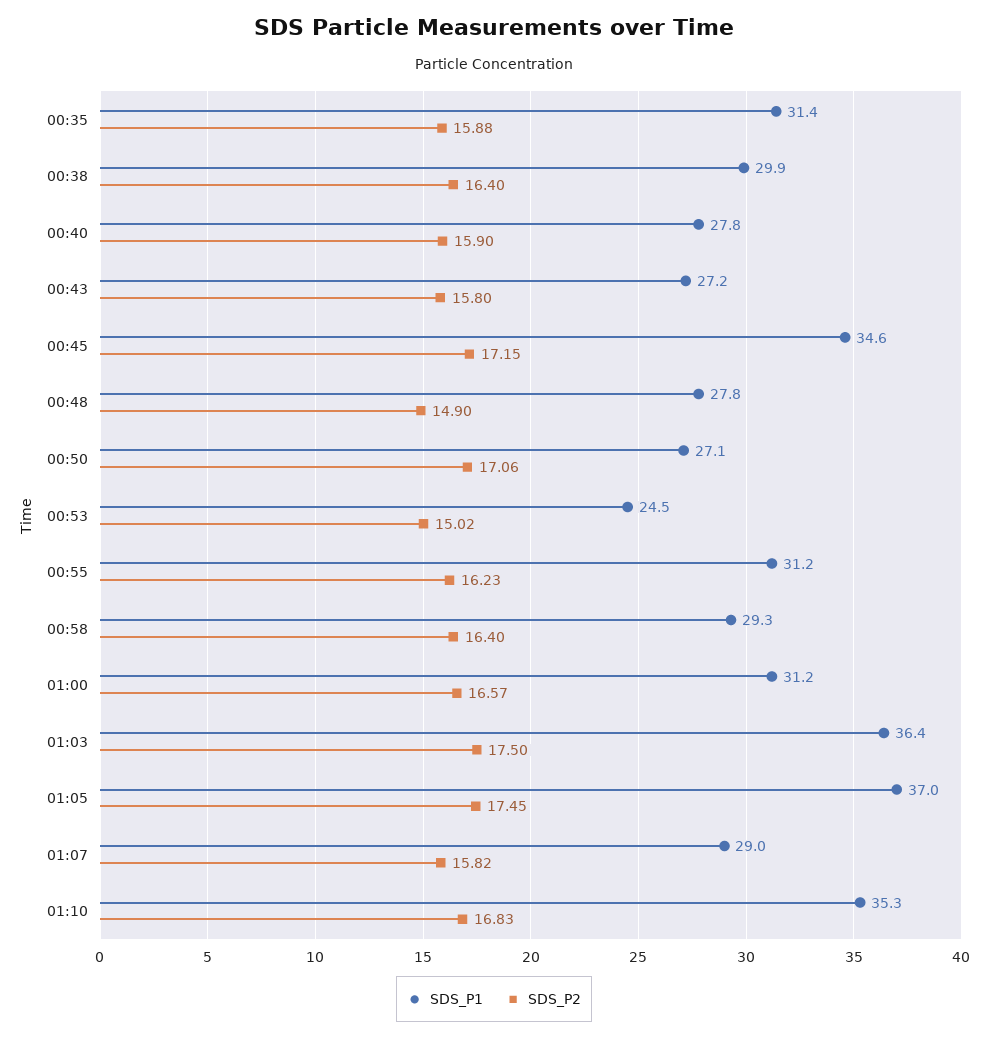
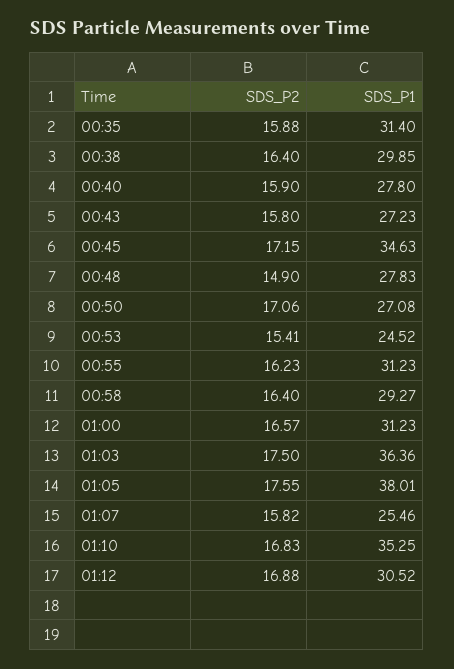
SDS_P2, 00:53: 15.02 -> 15.41
SDS_P1, 01:05: 37 -> 38.01
SDS_P2, 01:05: 17.45 -> 17.55
SDS_P1, 01:07: 29 -> 25.46
SDS_P2, 01:12: none -> 16.88
SDS_P1, 01:12: none -> 30.52

